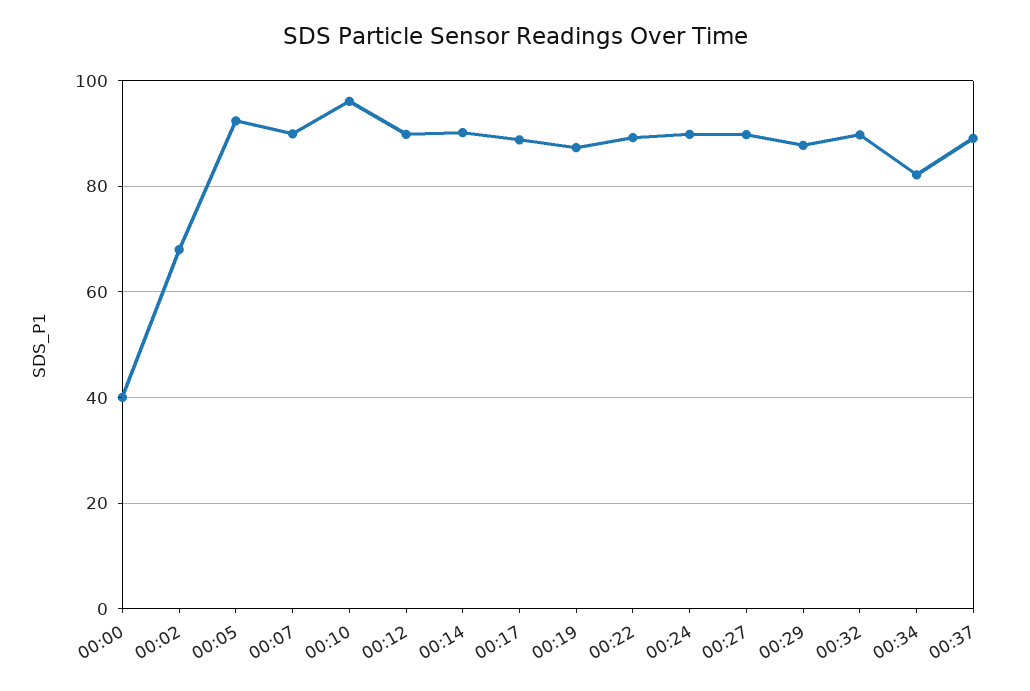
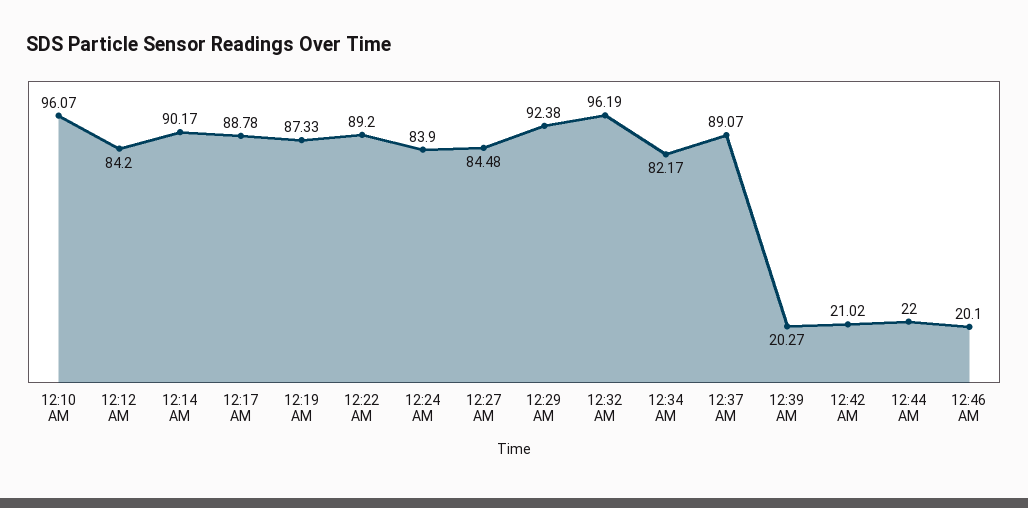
00:00: 40 -> none
00:02: 68 -> none
00:05: 92 -> none
00:07: 90 -> none
00:12: 90 -> 84.2
00:24: 90 -> 83.9
00:27: 90 -> 84.48
00:29: 88 -> 92.38
00:32: 90 -> 96.19
12:39 AM: none -> 20.27
12:42 AM: none -> 21.02
12:44 AM: none -> 22
12:46 AM: none -> 20.1

